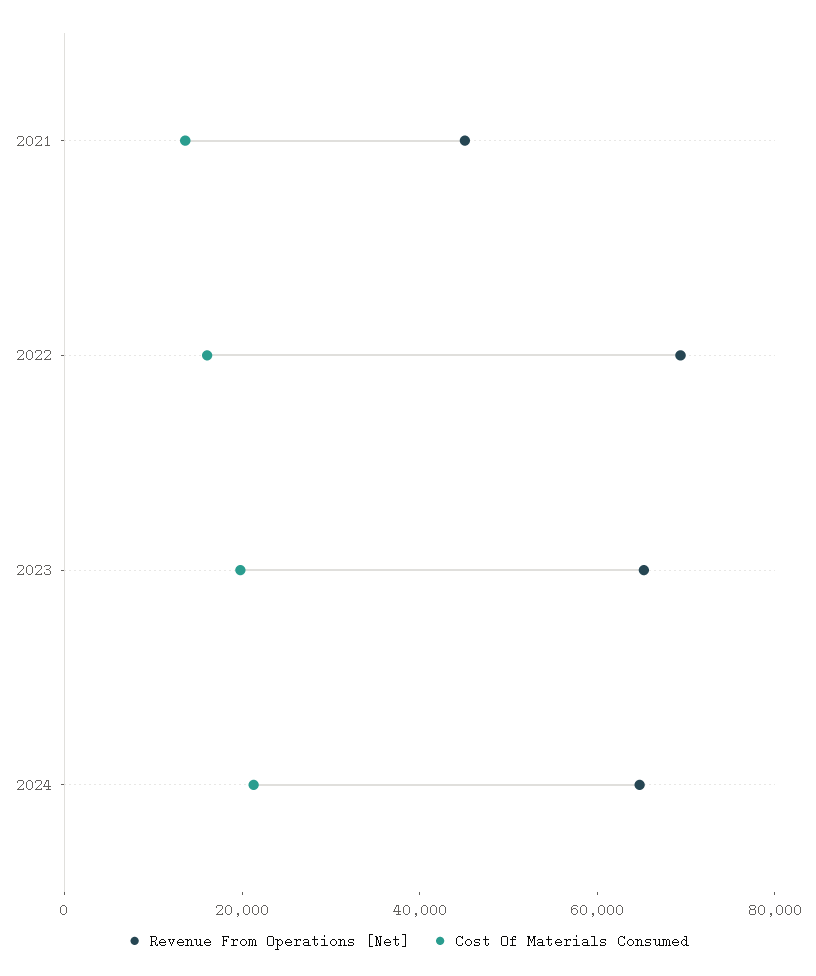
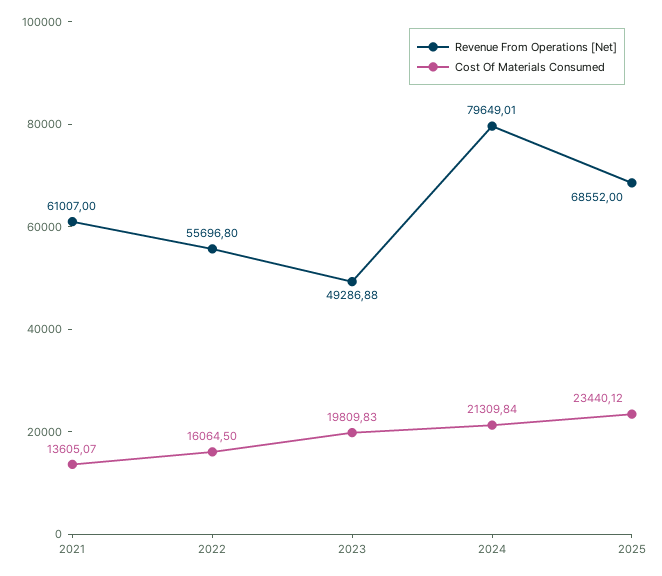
Revenue From Operations [Net], 2021: 45000 -> 61007
Revenue From Operations [Net], 2022: 70000 -> 55696.8
Revenue From Operations [Net], 2023: 65000 -> 49286.88
Revenue From Operations [Net], 2024: 65000 -> 79649.01
Revenue From Operations [Net], 2025: none -> 68552
Cost Of Materials Consumed, 2025: none -> 23440.12

